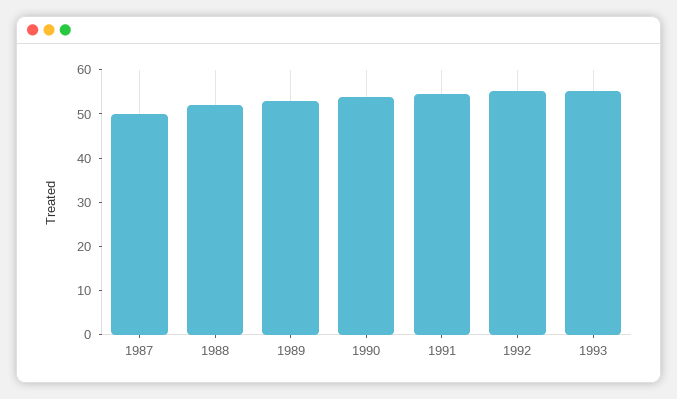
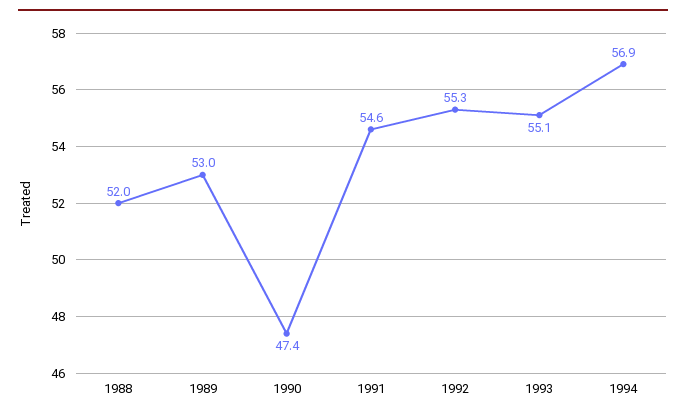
1987: 50 -> none
1990: 54 -> 47.4
1994: none -> 56.9

